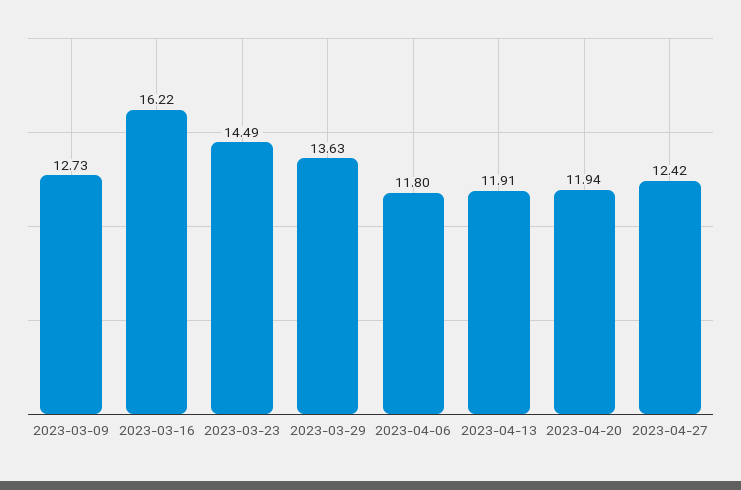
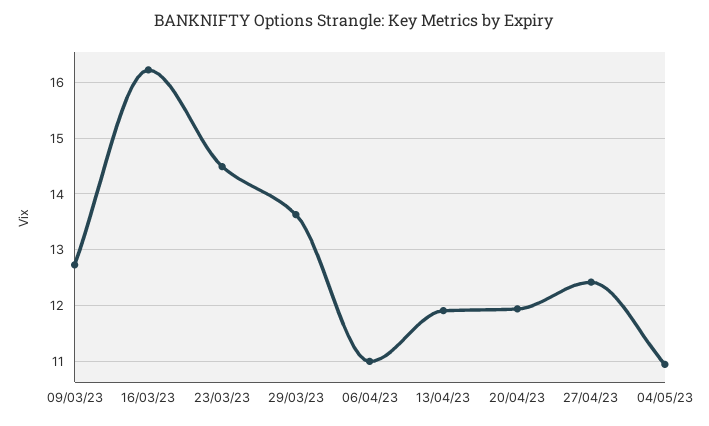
2023-04-06: 11.8 -> 11
04/05/23: none -> 11

